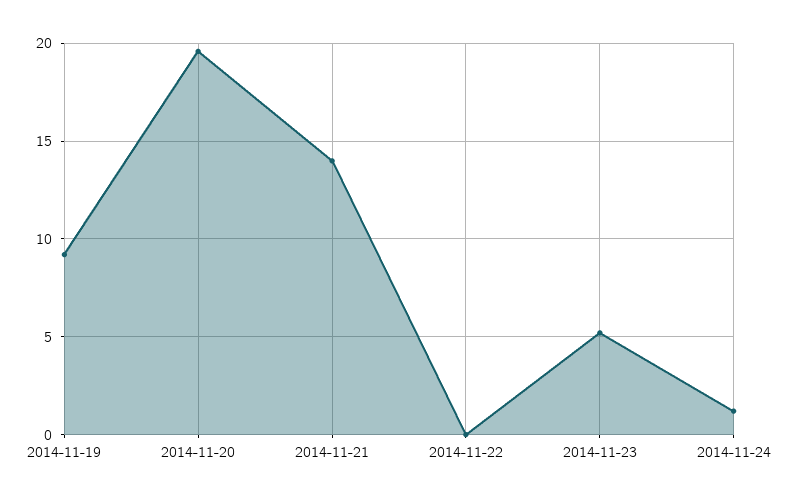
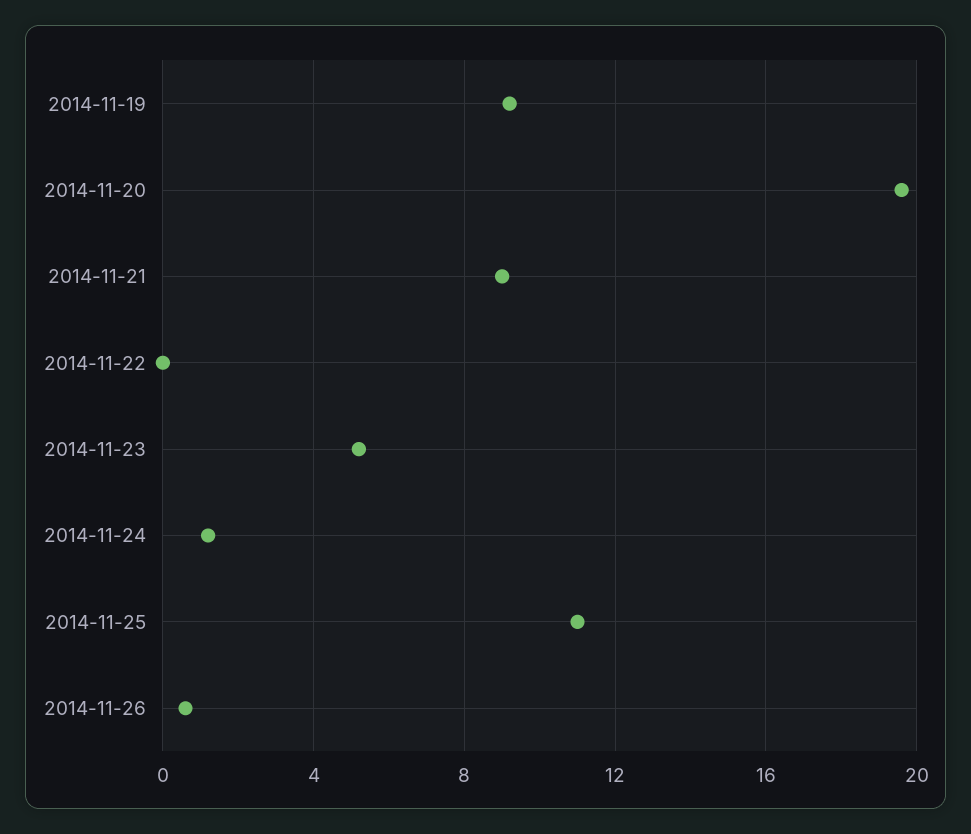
2014-11-21: 14 -> 9
2014-11-25: none -> 11
2014-11-26: none -> 0.5

